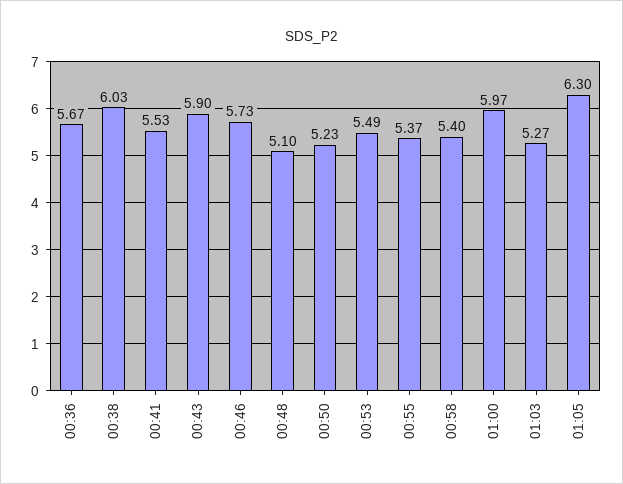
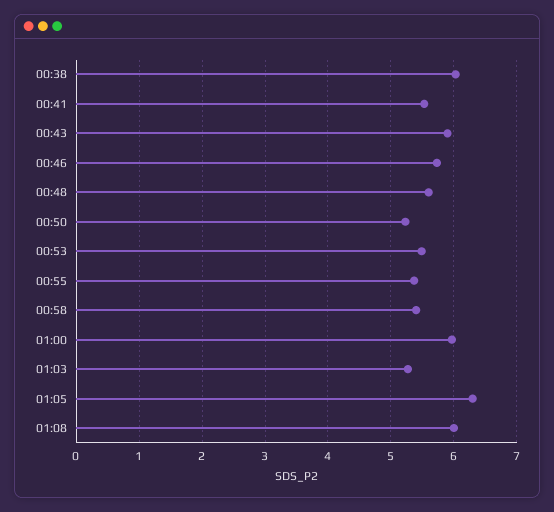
00:36: 5.67 -> none
00:48: 5.1 -> 5.6
01:08: none -> 6

